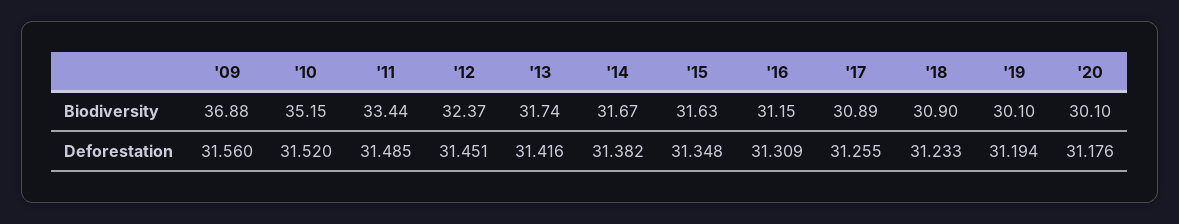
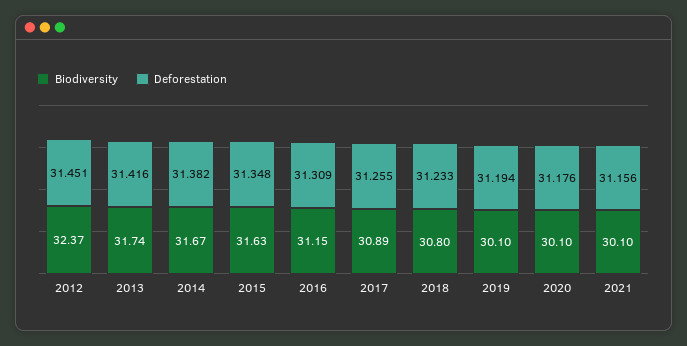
Biodiversity, '09: 36.88 -> none
Biodiversity, '10: 35.15 -> none
Biodiversity, '11: 33.44 -> none
Biodiversity, '18: 30.9 -> 30.8
Deforestation, '09: 31.56 -> none
Deforestation, '10: 31.52 -> none
Deforestation, '11: 31.485 -> none
Biodiversity, 2021: none -> 30.1
Deforestation, 2021: none -> 31.156

